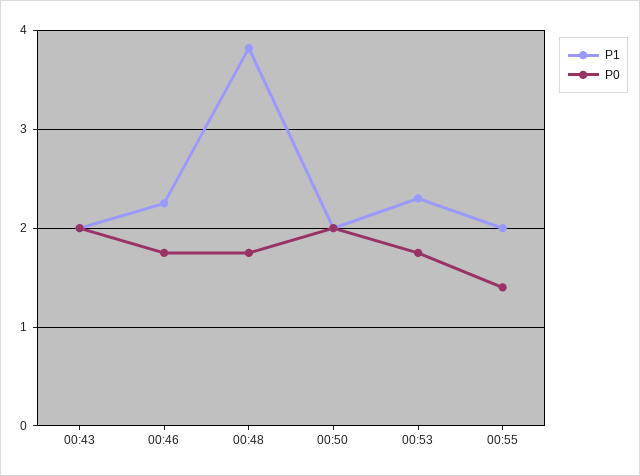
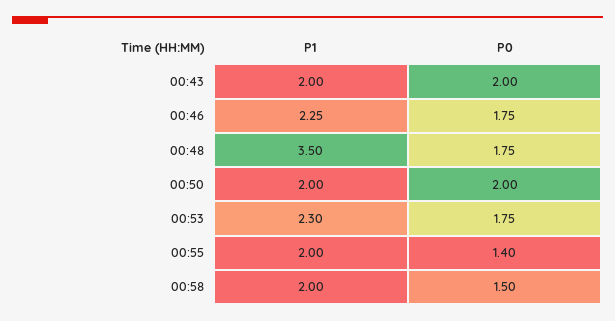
P1, 00:48: 3.8 -> 3.5
P1, 00:58: none -> 2
P0, 00:58: none -> 1.5

